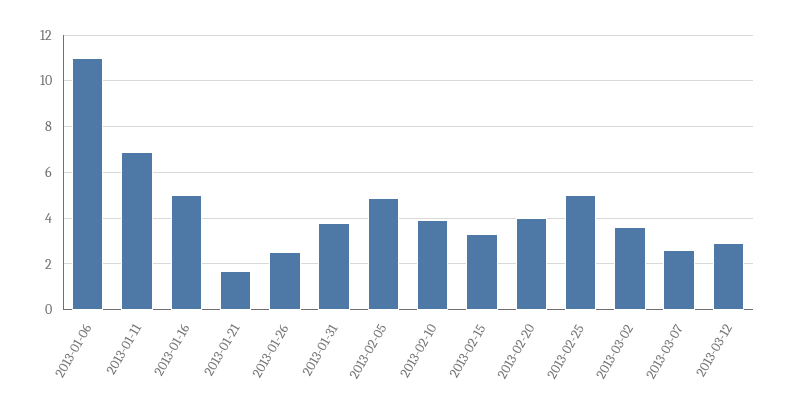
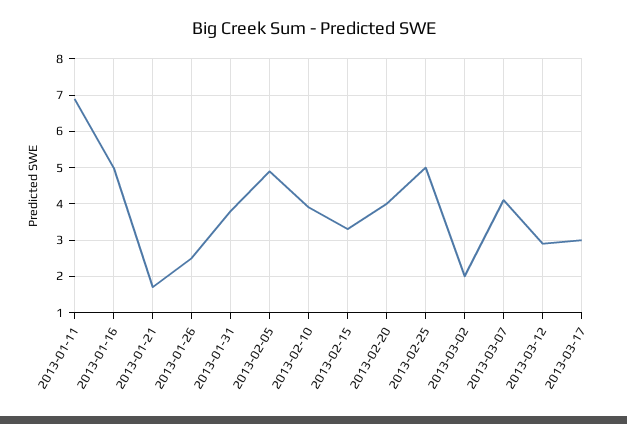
2013-01-06: 11 -> none
2013-03-02: 3.5 -> 2
2013-03-07: 2.5 -> 4
2013-03-17: none -> 3

